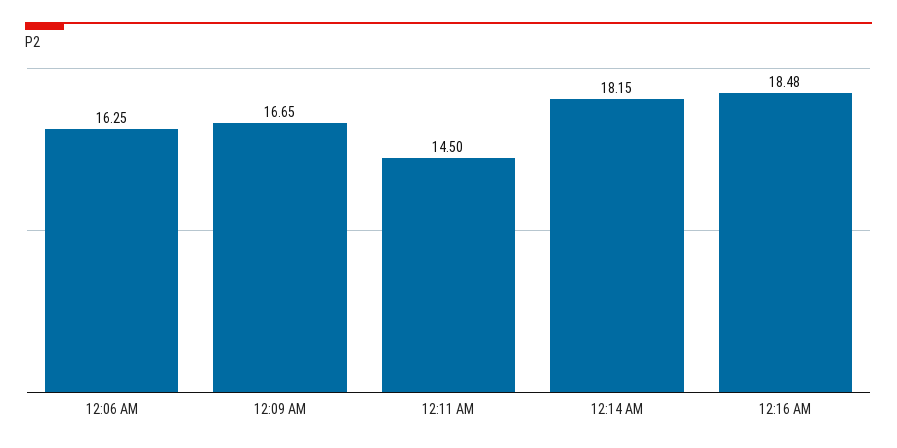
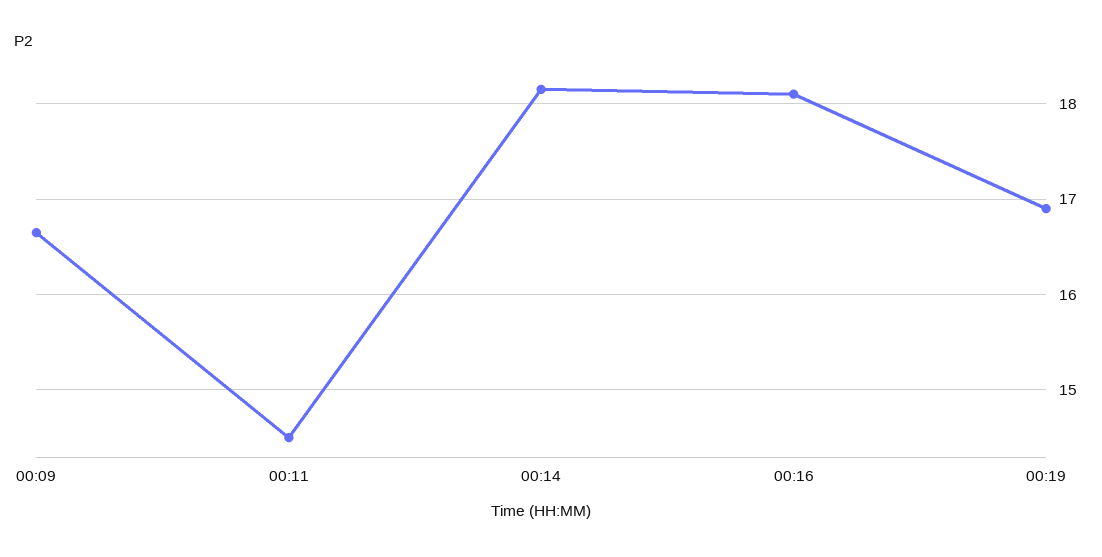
12:06 AM: 16.25 -> none
12:16 AM: 18.48 -> 18.1
00:19: none -> 16.9

